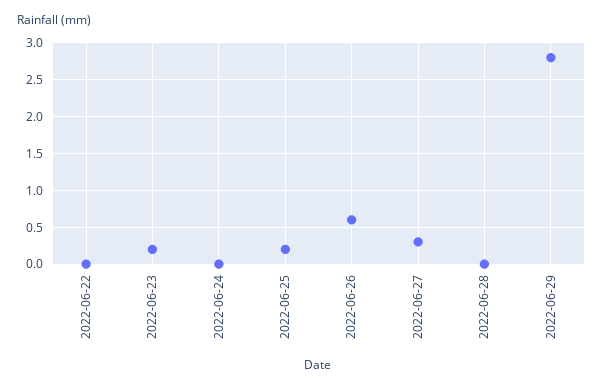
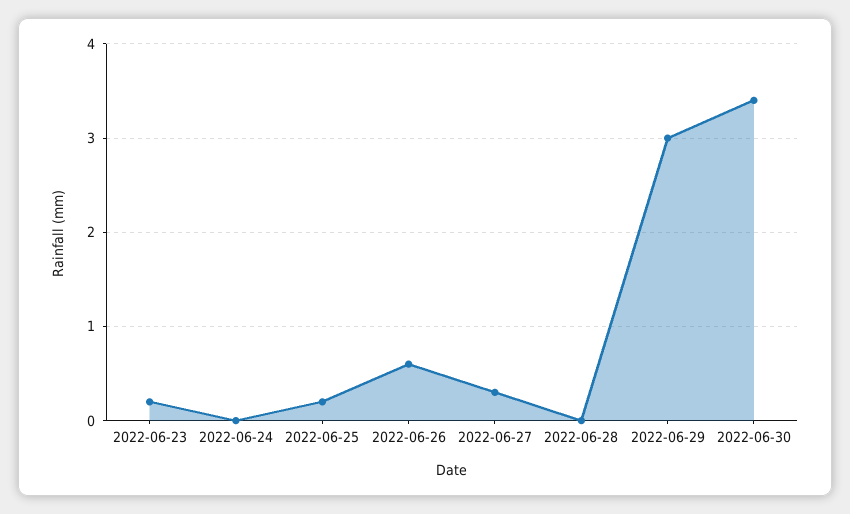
2022-06-22: 0 -> none
2022-06-29: 2.8 -> 3
2022-06-30: none -> 3.4

